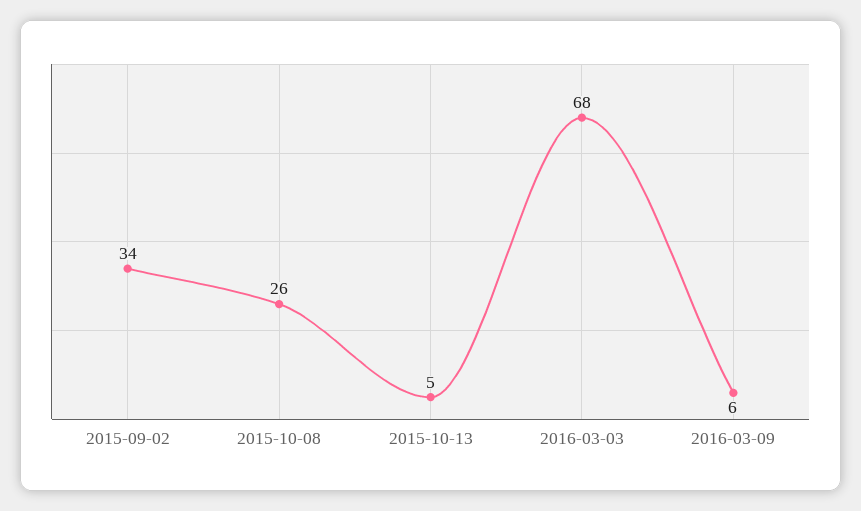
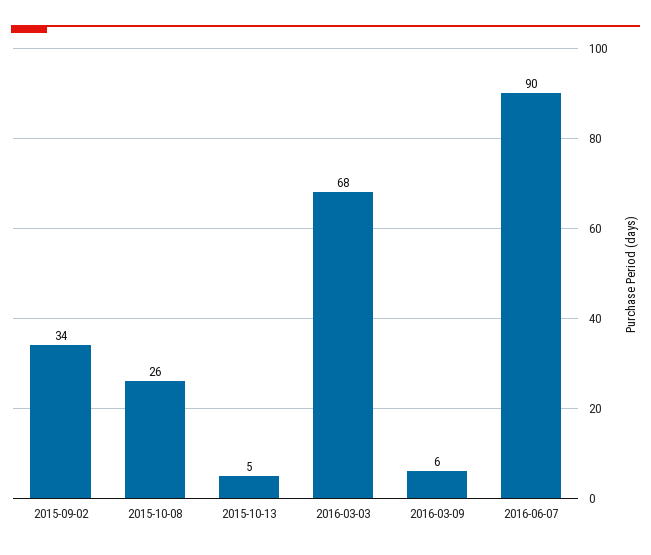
2016-06-07: none -> 90

